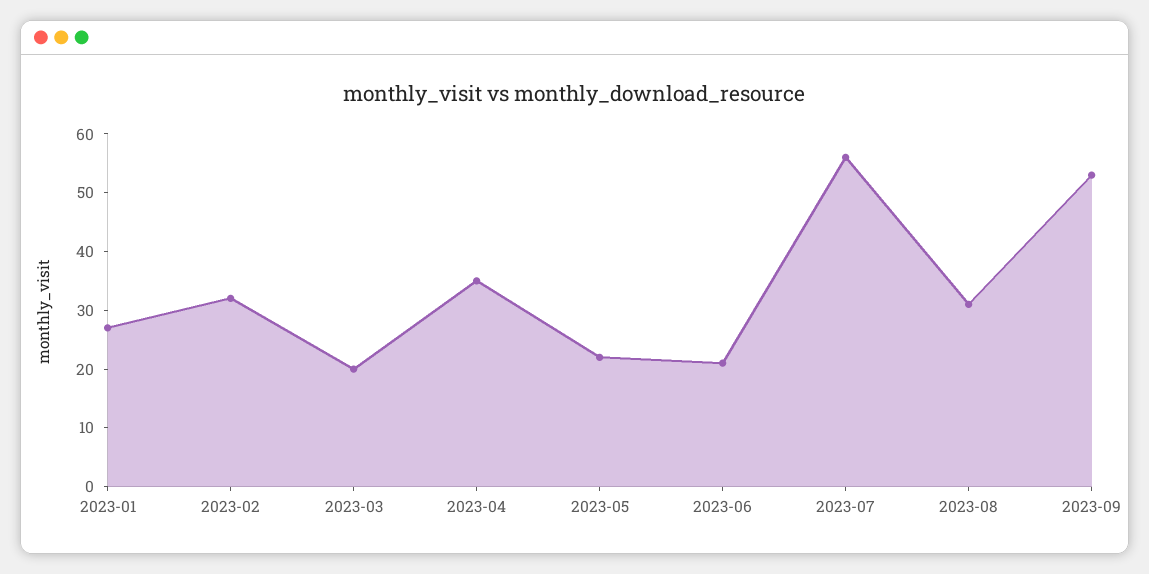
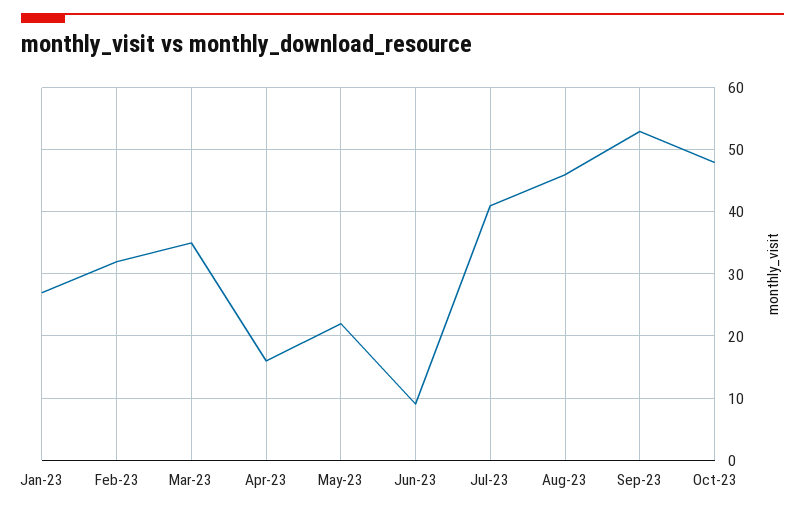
2023-03: 20 -> 35
2023-04: 35 -> 16
2023-06: 20 -> 9
2023-07: 55 -> 41
2023-08: 30 -> 46
Oct-23: none -> 48

